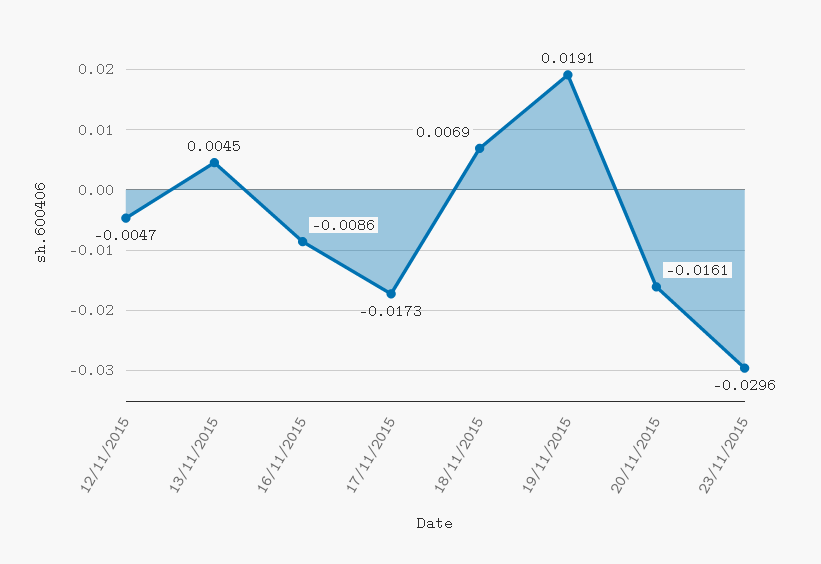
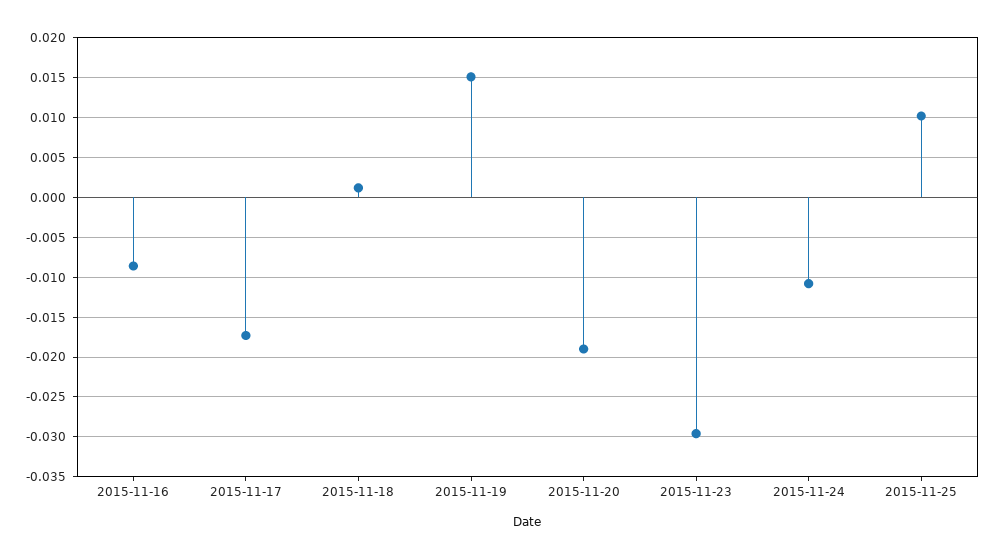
12/11/2015: -0.0047 -> none
13/11/2015: 0.0045 -> none
18/11/2015: 0.0069 -> 0.001
19/11/2015: 0.0191 -> 0.015
20/11/2015: -0.0161 -> -0.019
2015-11-24: none -> -0.011
2015-11-25: none -> 0.01

